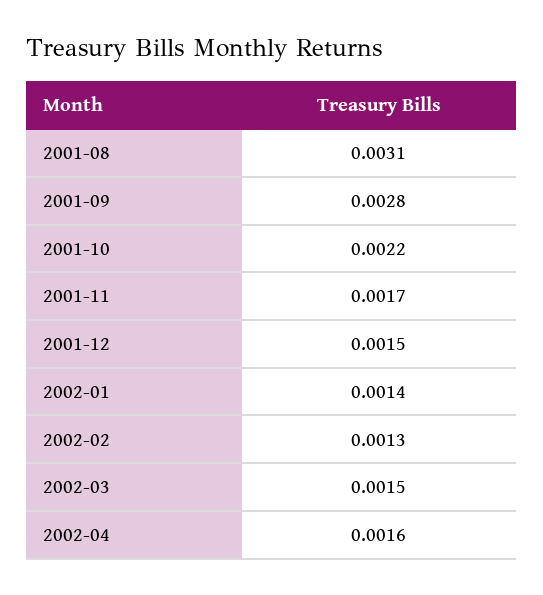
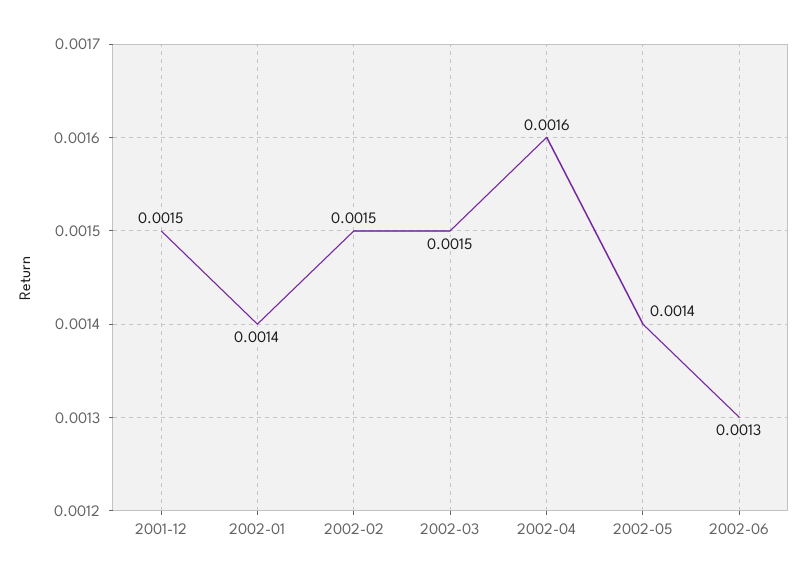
2001-08: 0.0031 -> none
2001-09: 0.0028 -> none
2001-10: 0.0022 -> none
2001-11: 0.0017 -> none
2002-02: 0.0013 -> 0.0015
2002-05: none -> 0.0014
2002-06: none -> 0.0013

